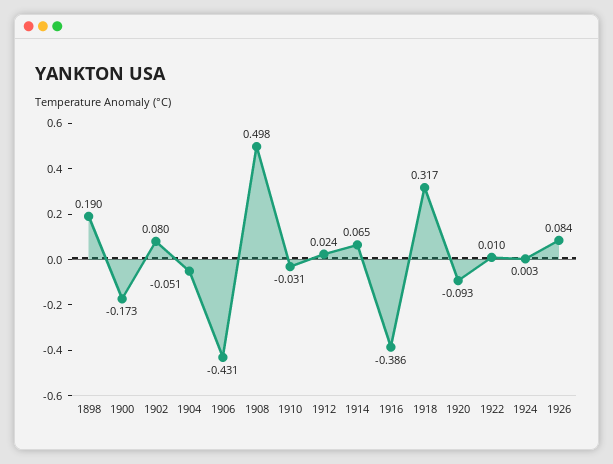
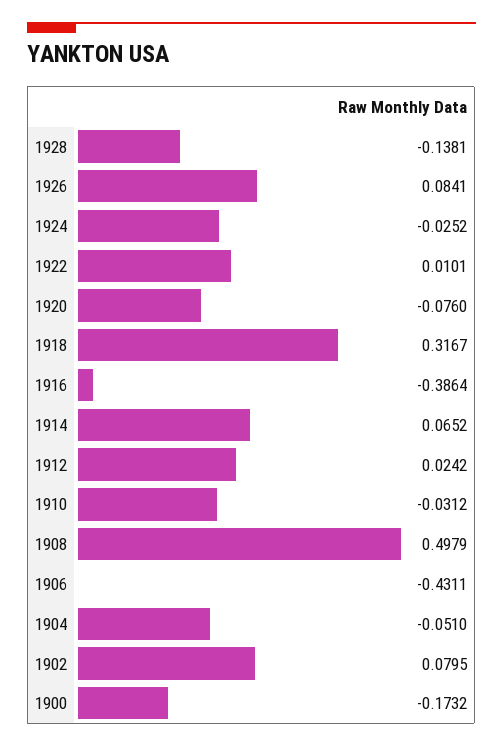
1898: 0.19 -> none
1920: -0.093 -> -0.076
1924: 0.003 -> -0.0252
1928: none -> -0.1381

